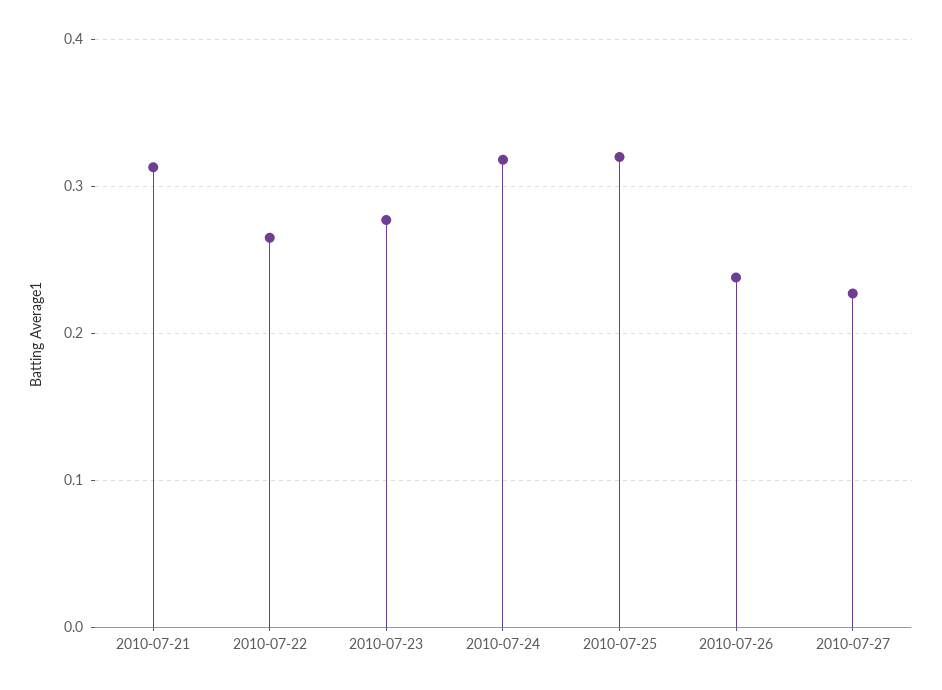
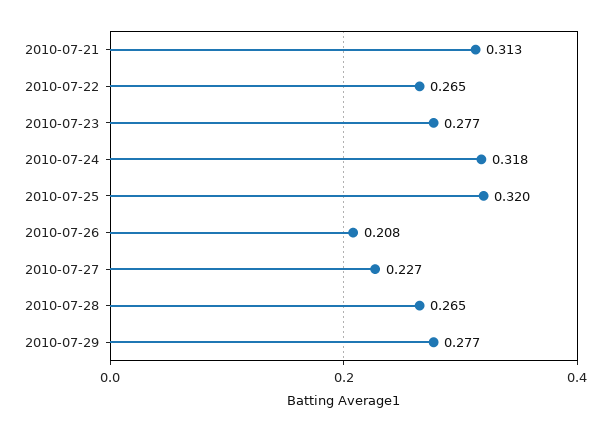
2010-07-26: 0.24 -> 0.208
2010-07-28: none -> 0.265
2010-07-29: none -> 0.277

